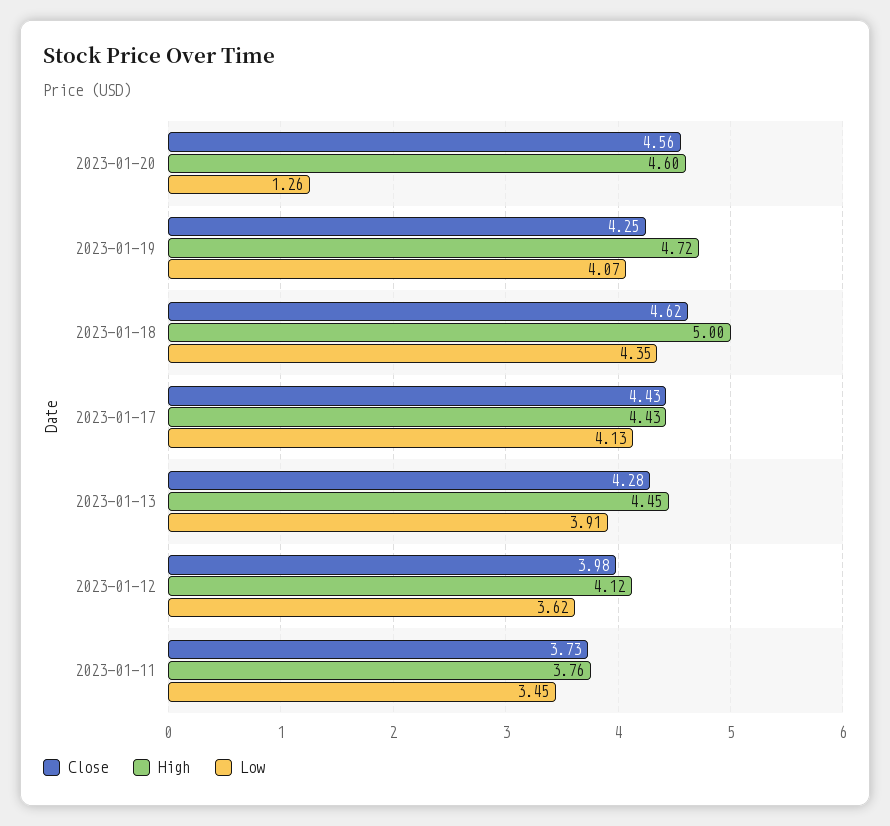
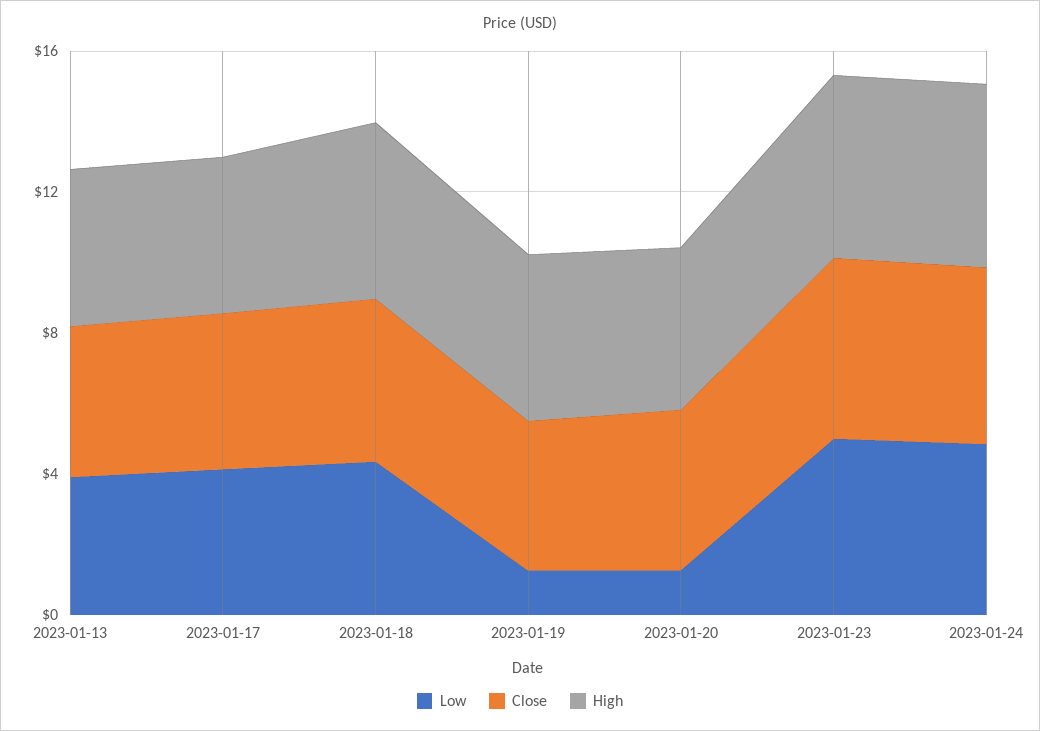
Low, 2023-01-19: 4.07 -> 1
Close, 2023-01-12: 3.98 -> none
High, 2023-01-12: 4.12 -> none
Low, 2023-01-12: 3.62 -> none
Close, 2023-01-11: 3.73 -> none
High, 2023-01-11: 3.76 -> none
Low, 2023-01-11: 3.45 -> none
Low, 2023-01-23: none -> 5
Close, 2023-01-23: none -> 5
High, 2023-01-23: none -> 5
Low, 2023-01-24: none -> 5
Close, 2023-01-24: none -> 5
High, 2023-01-24: none -> 5

